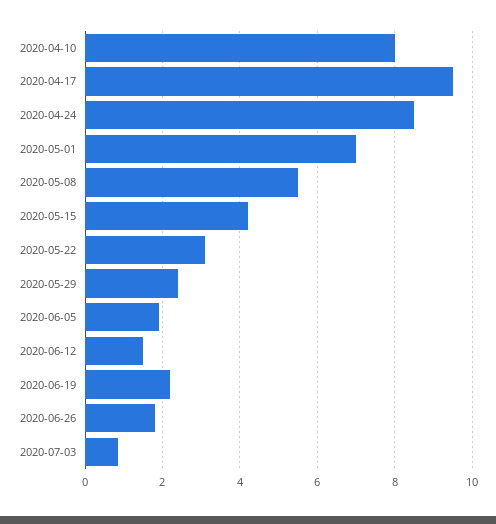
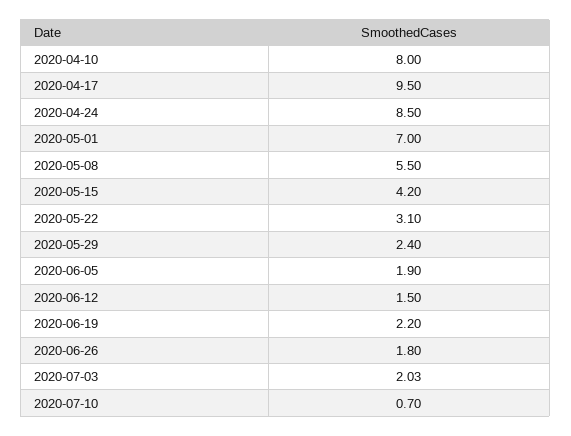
2020-07-03: 0.8 -> 2.03
2020-07-10: none -> 0.7

